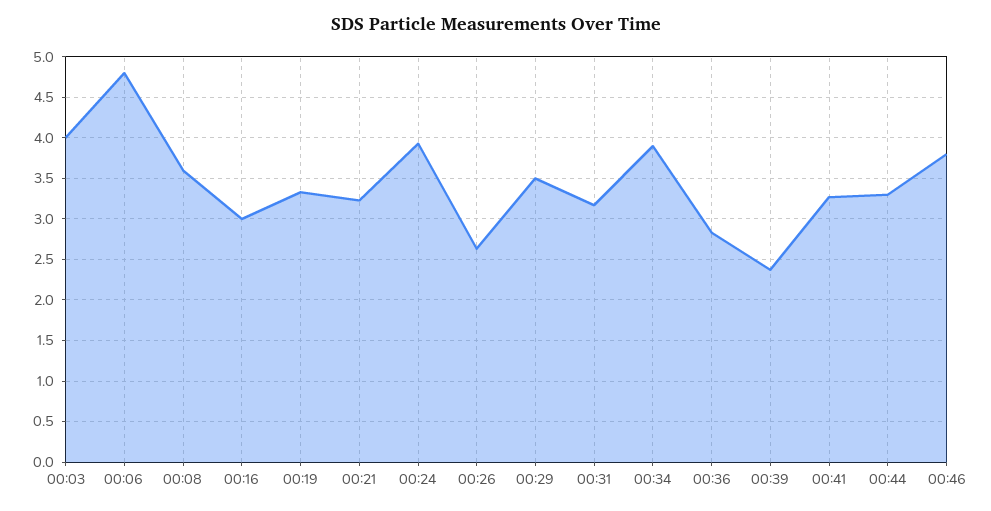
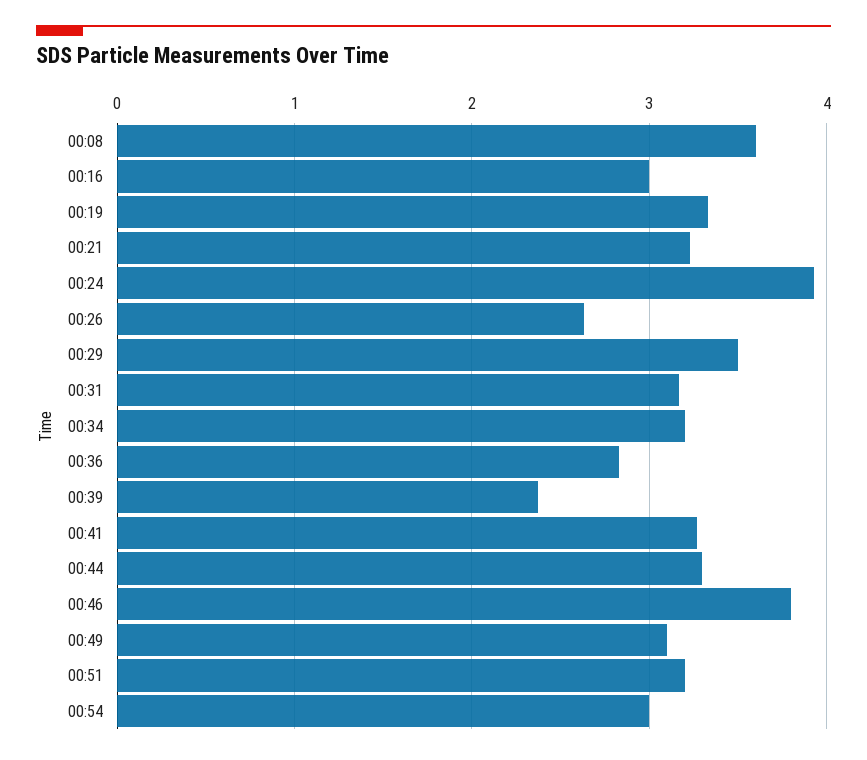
00:03: 4 -> none
00:06: 4.8 -> none
00:34: 3.9 -> 3.2
00:49: none -> 3.1
00:51: none -> 3.2
00:54: none -> 3

